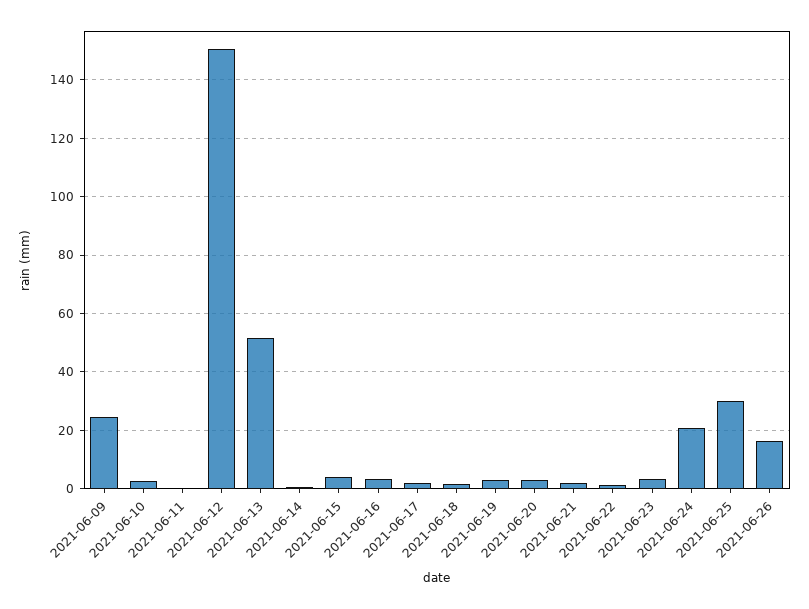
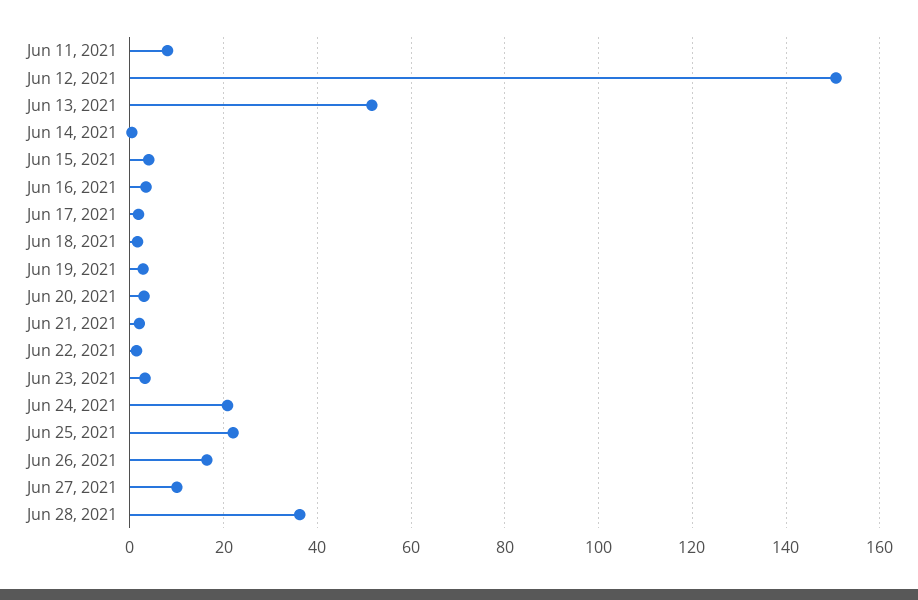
2021-06-09: 25 -> none
2021-06-10: 2.5 -> none
2021-06-11: 0 -> 8
2021-06-25: 30 -> 22
Jun 27, 2021: none -> 10
Jun 28, 2021: none -> 36

